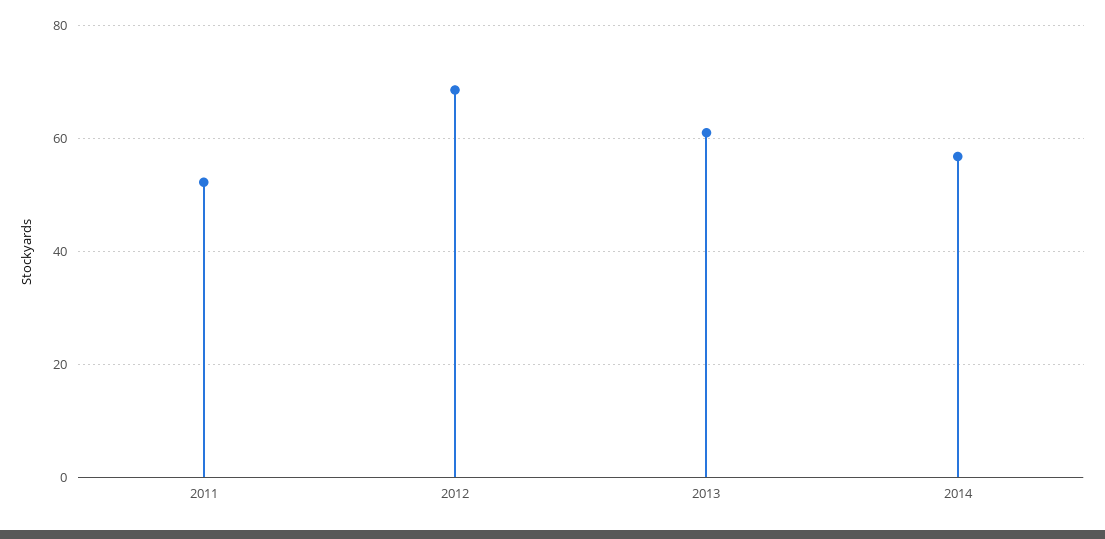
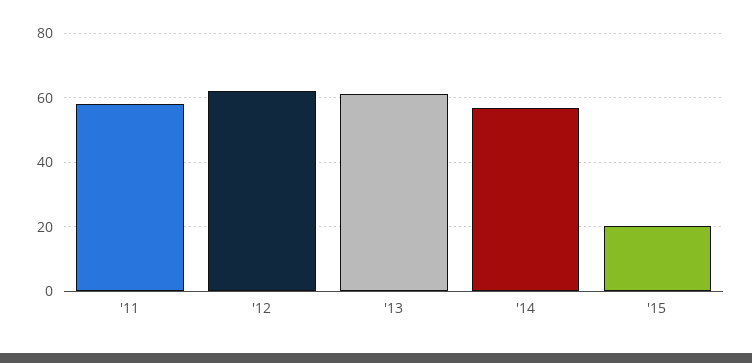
2011: 52 -> 58
2012: 68 -> 62
'15: none -> 20

